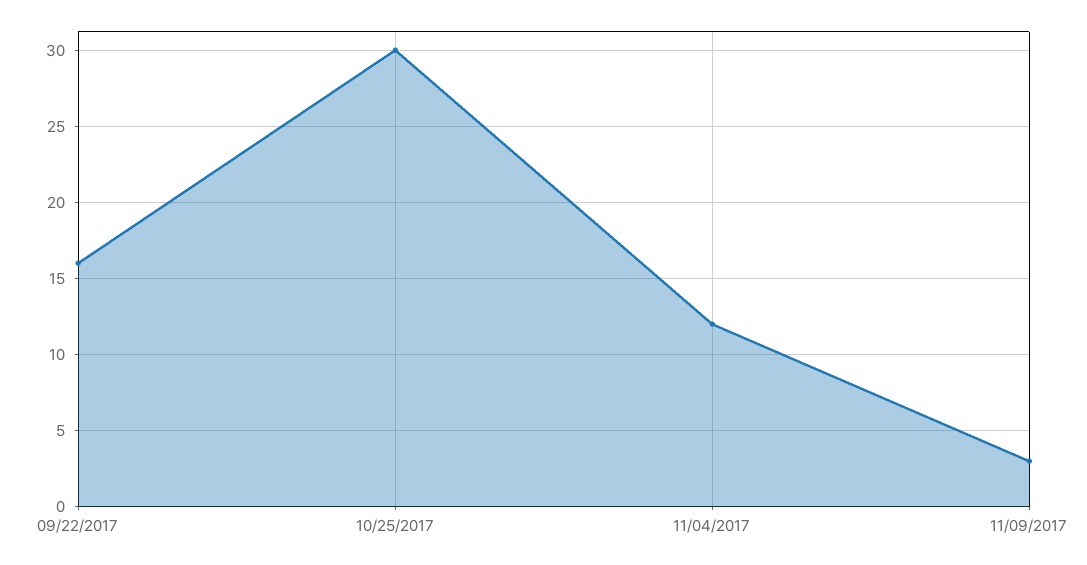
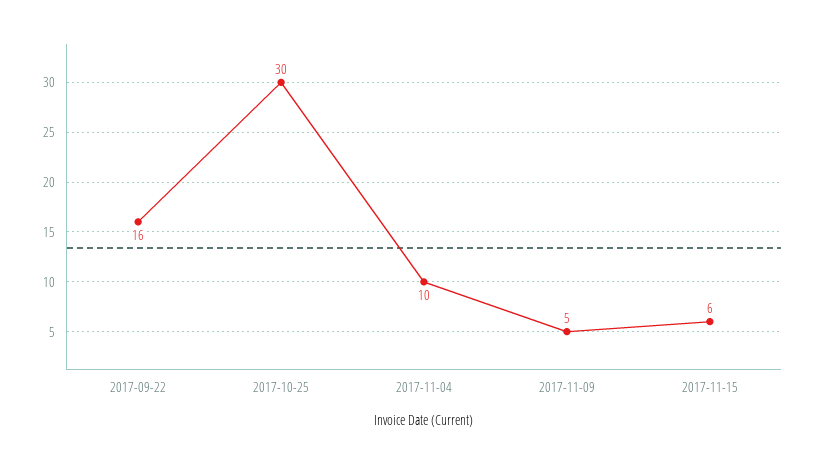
11/04/2017: 12 -> 10
11/09/2017: 3 -> 5
2017-11-15: none -> 6

